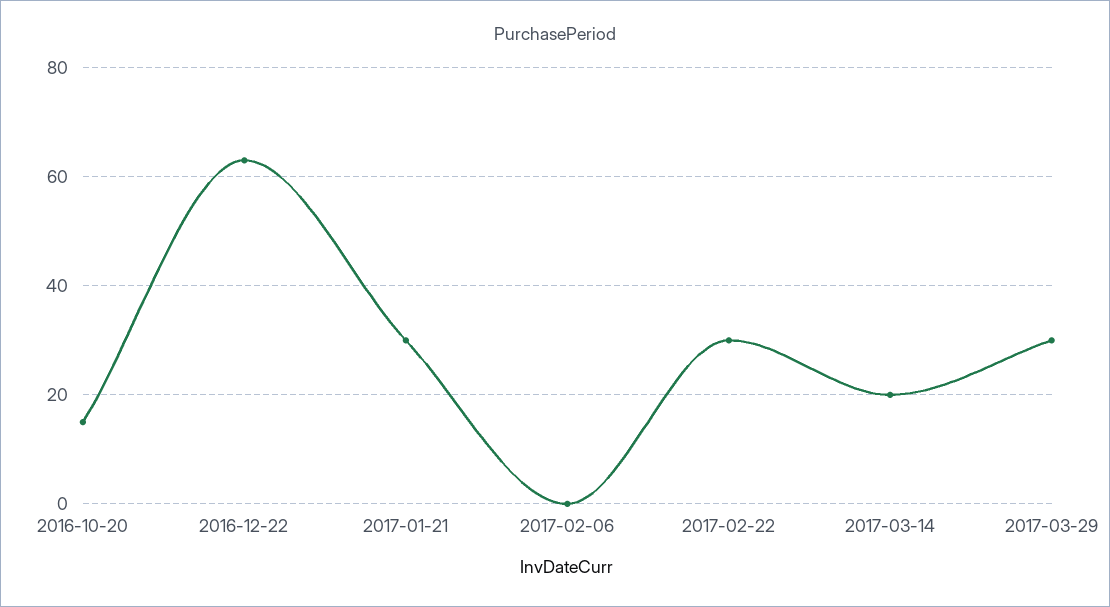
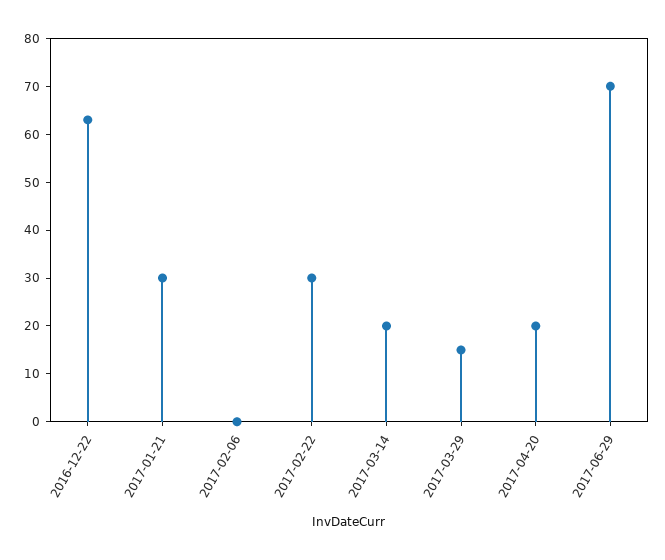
2016-10-20: 15 -> none
2017-03-29: 30 -> 15
2017-04-20: none -> 20
2017-06-29: none -> 70

